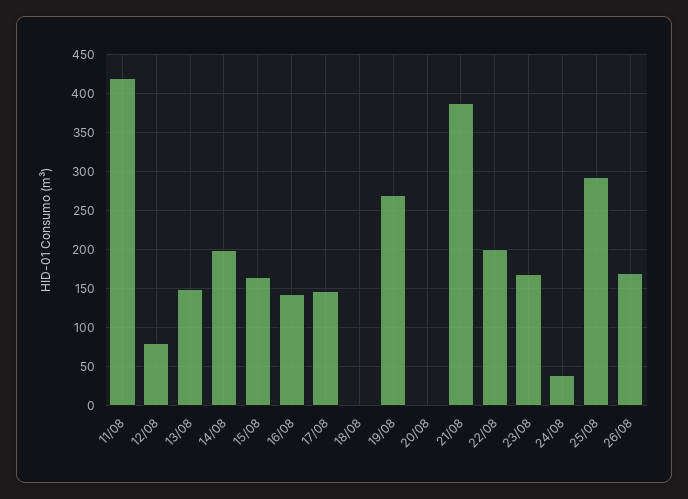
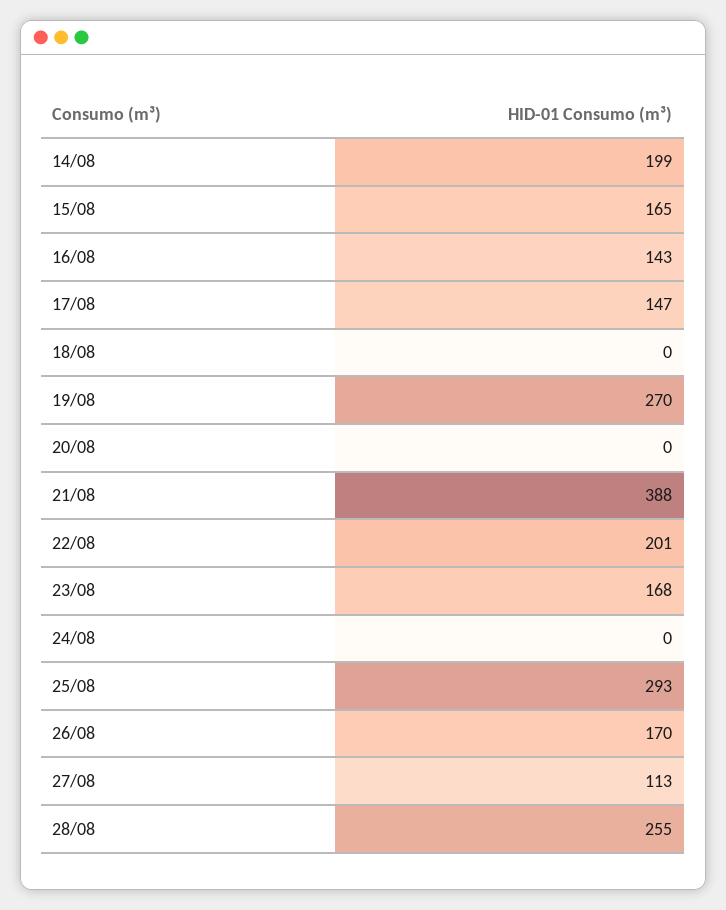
11/08: 420 -> none
12/08: 80 -> none
13/08: 150 -> none
24/08: 40 -> 0
27/08: none -> 113
28/08: none -> 255

